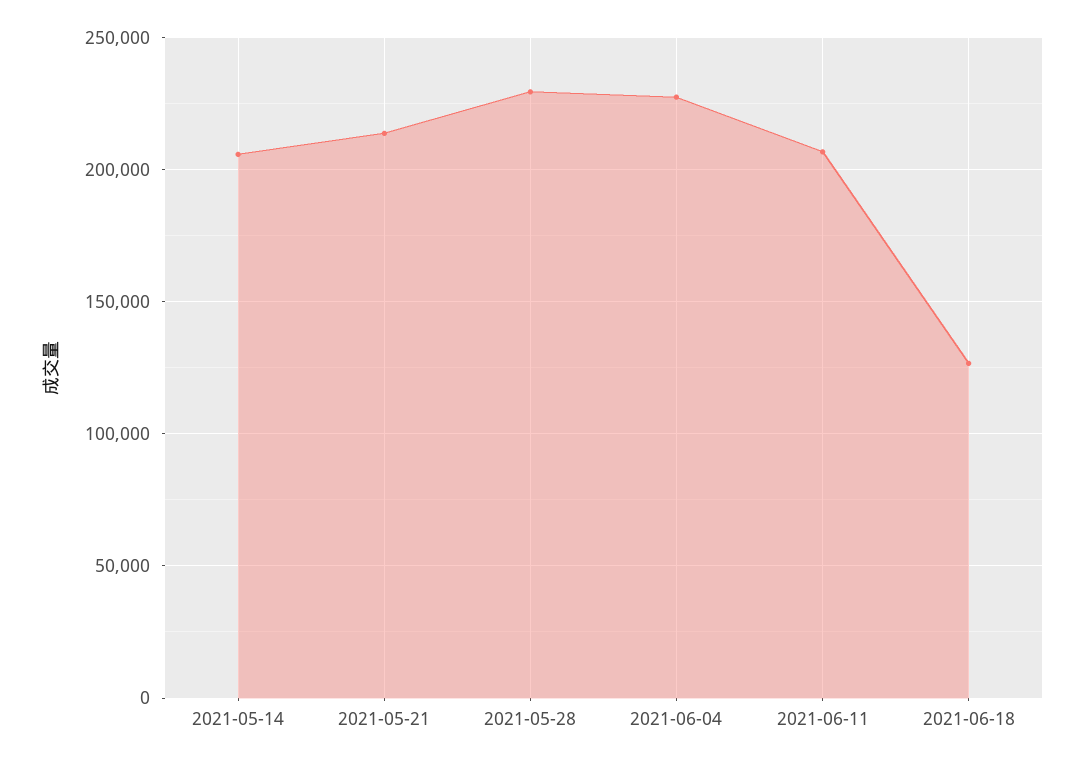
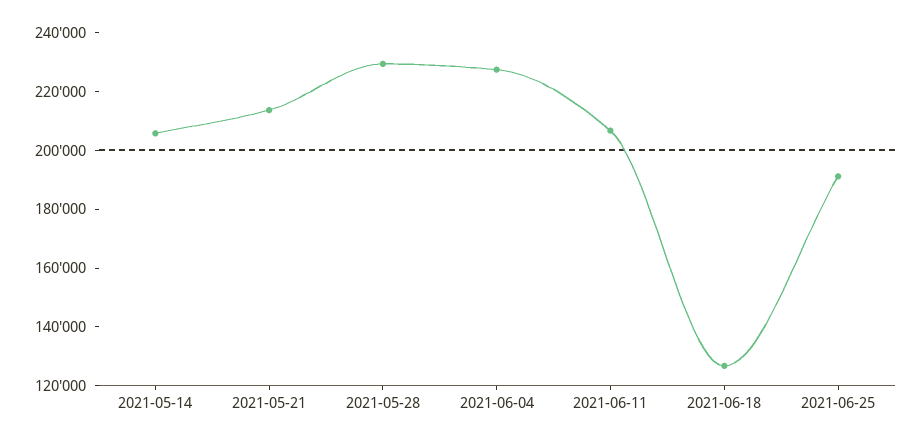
2021-06-25: none -> 190000

